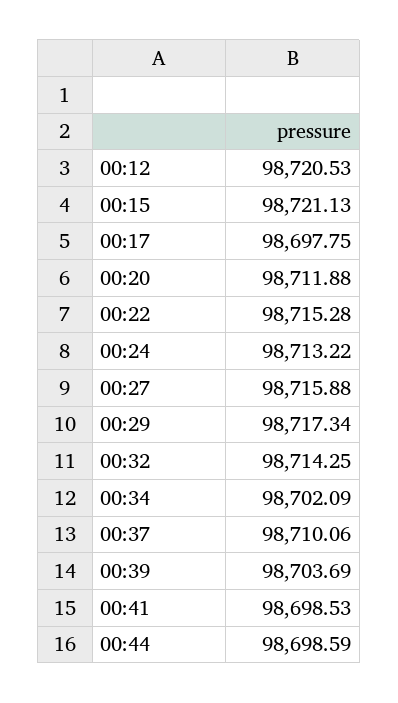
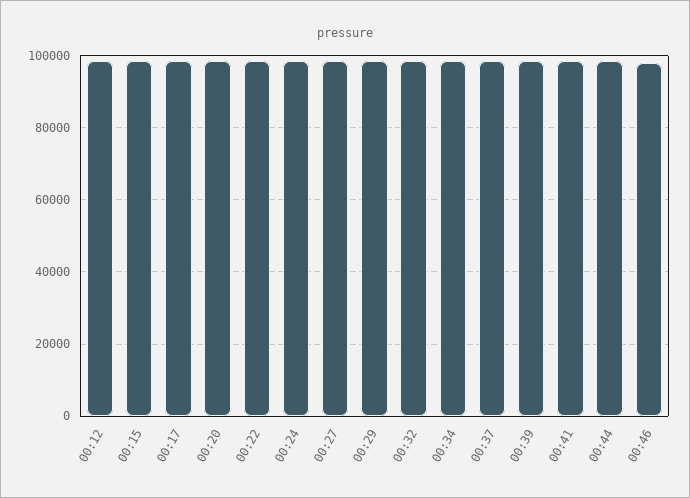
00:46: none -> 98000

